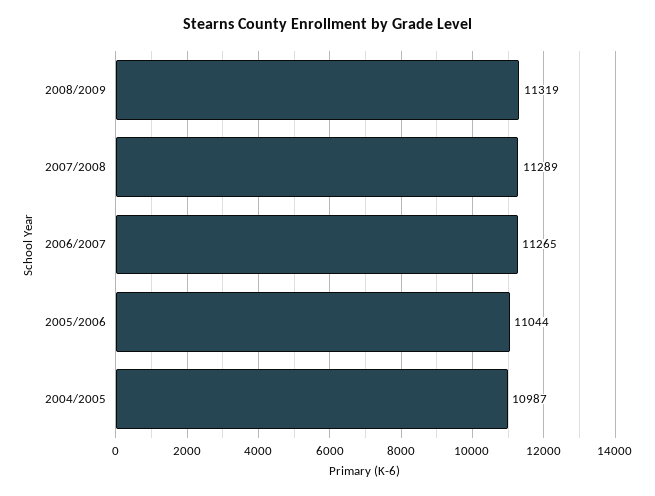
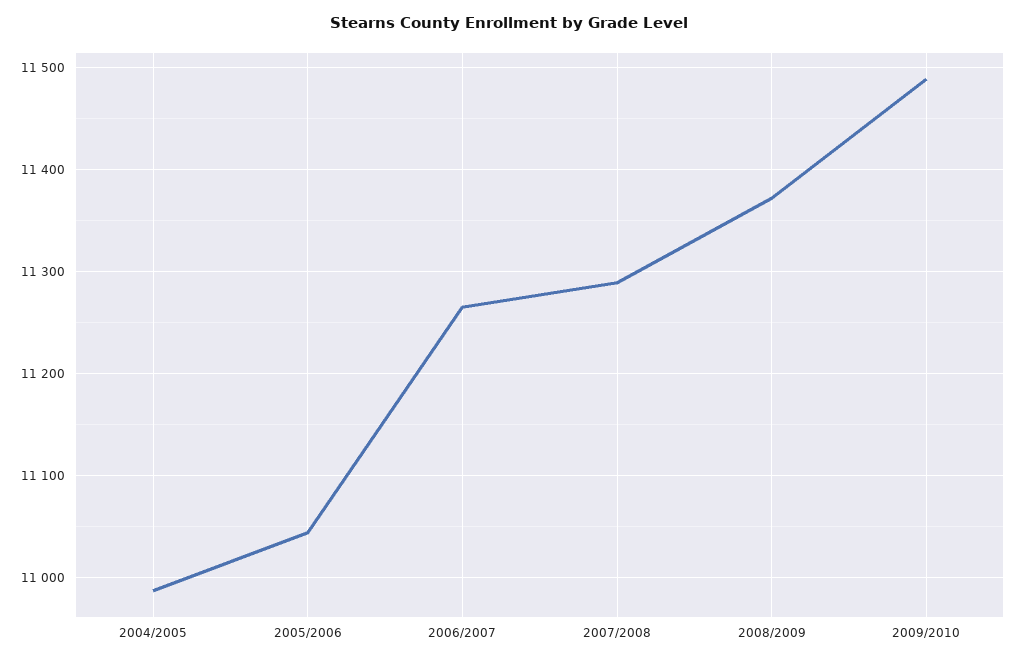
2008/2009: 11319 -> 11370
2009/2010: none -> 11490

